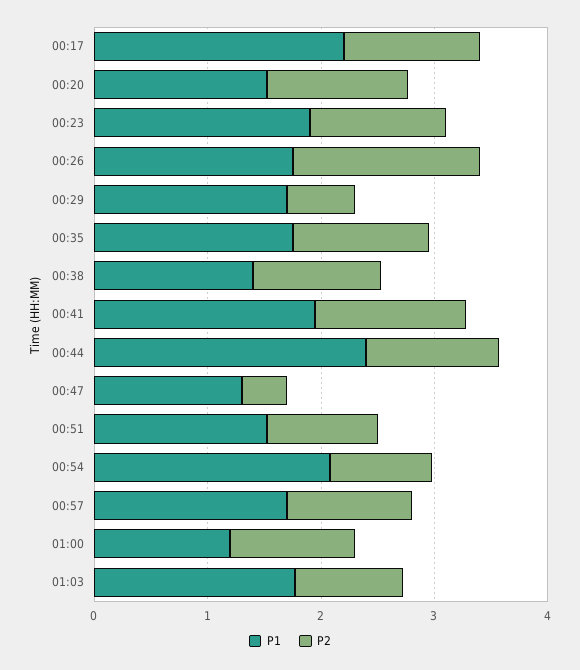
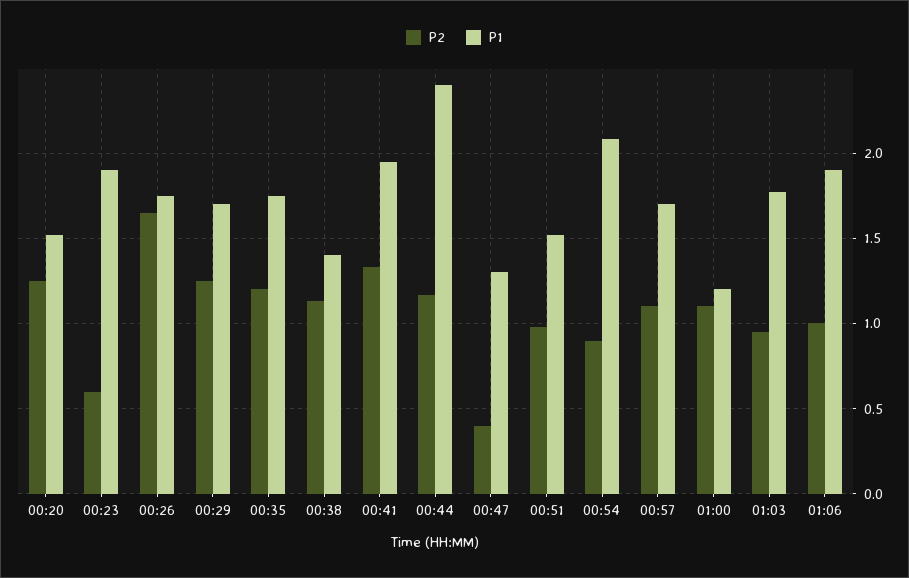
P1, 00:17: 2.2 -> none
P2, 00:17: 1.2 -> none
P2, 00:23: 1.2 -> 0.6
P2, 00:29: 0.6 -> 1.25
P2, 01:06: none -> 1
P1, 01:06: none -> 1.9

